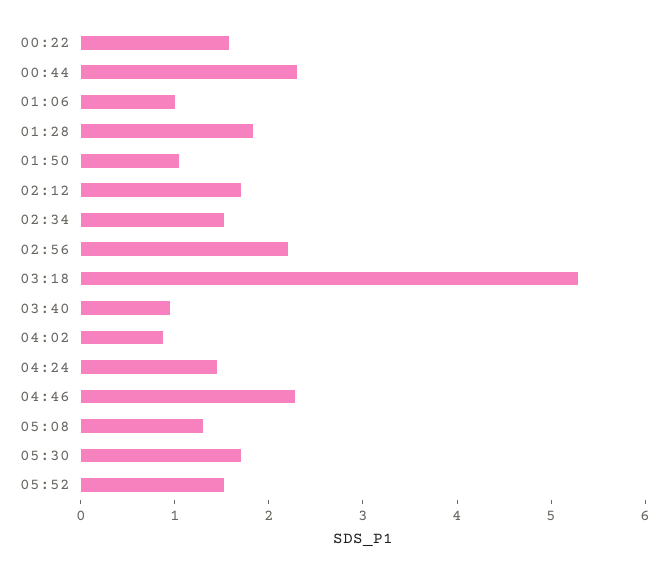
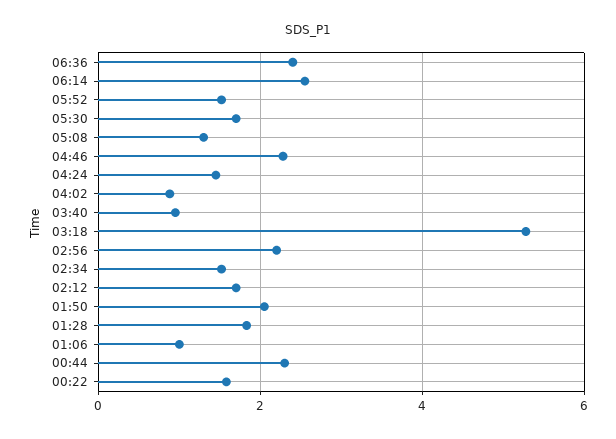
01:50: 1 -> 2
06:36: none -> 2.4
06:14: none -> 2.6

